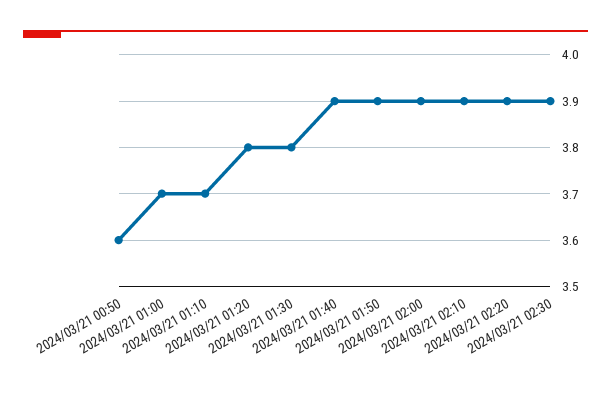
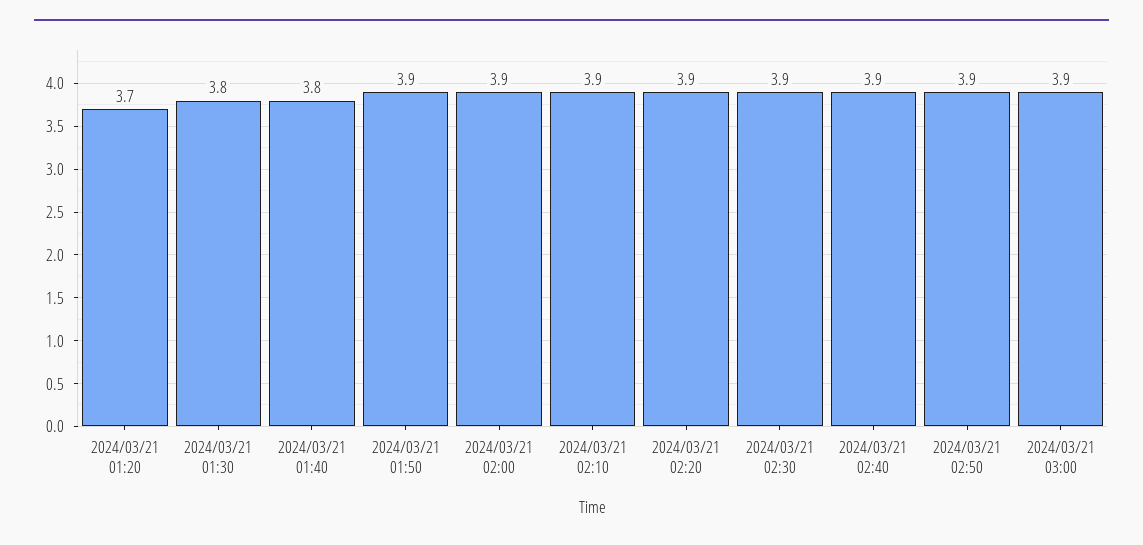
2024/03/21 00:50: 3.6 -> none
2024/03/21 01:00: 3.7 -> none
2024/03/21 01:10: 3.7 -> none
2024/03/21 01:20: 3.8 -> 3.7
2024/03/21 01:40: 3.9 -> 3.8
2024/03/21 02:40: none -> 3.9
2024/03/21 02:50: none -> 3.9
2024/03/21 03:00: none -> 3.9

